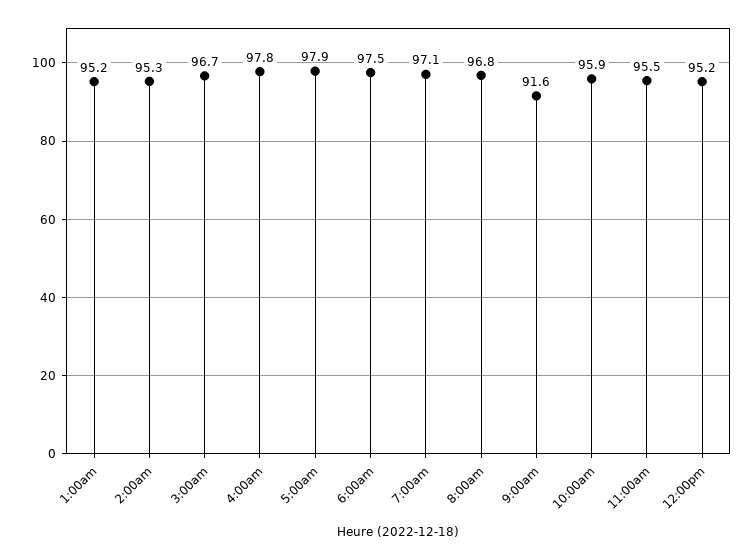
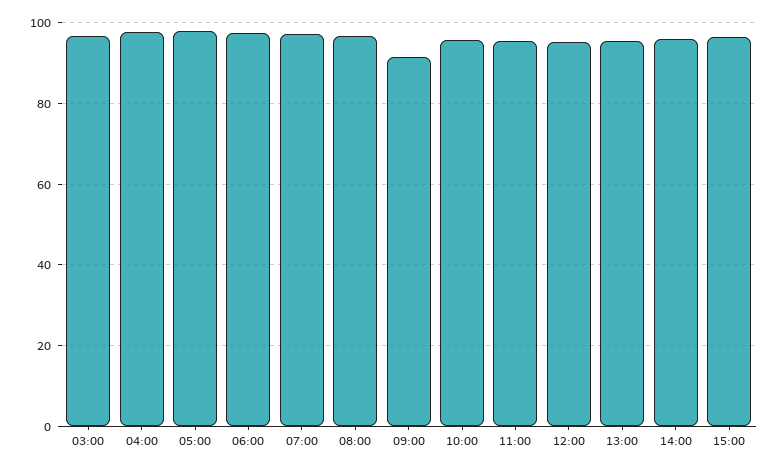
1:00am: 95.2 -> none
2:00am: 95.3 -> none
13:00: none -> 96
14:00: none -> 96
15:00: none -> 96

